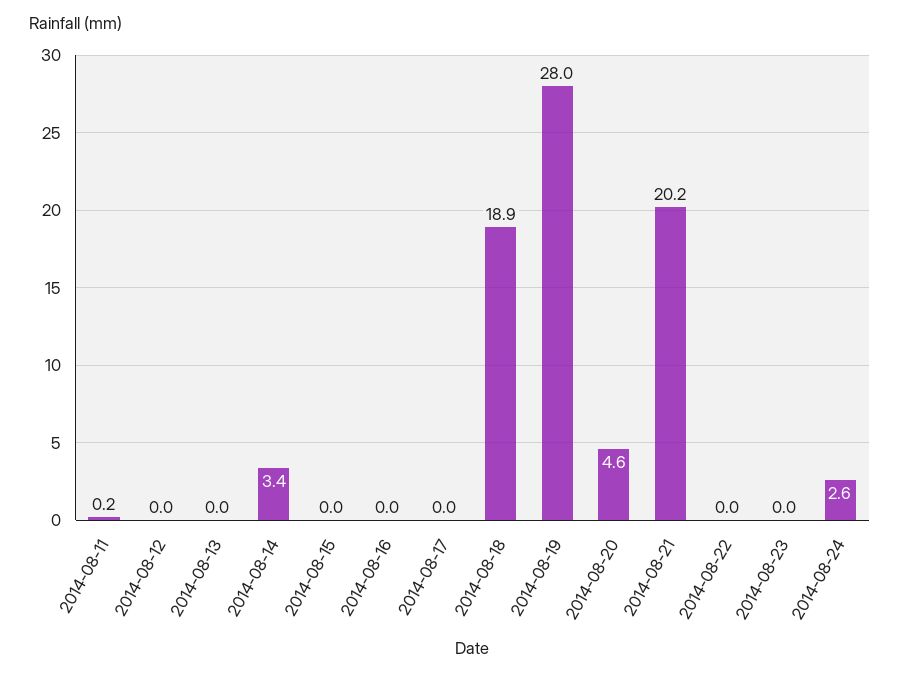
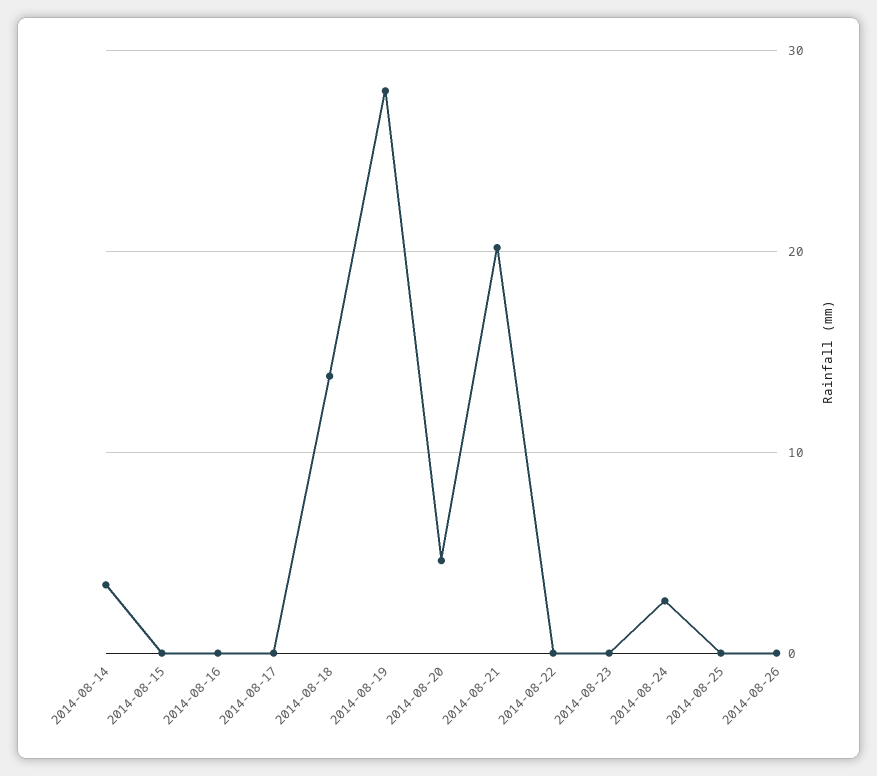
2014-08-11: 0.2 -> none
2014-08-12: 0 -> none
2014-08-13: 0 -> none
2014-08-18: 18.9 -> 14
2014-08-25: none -> 0
2014-08-26: none -> 0

